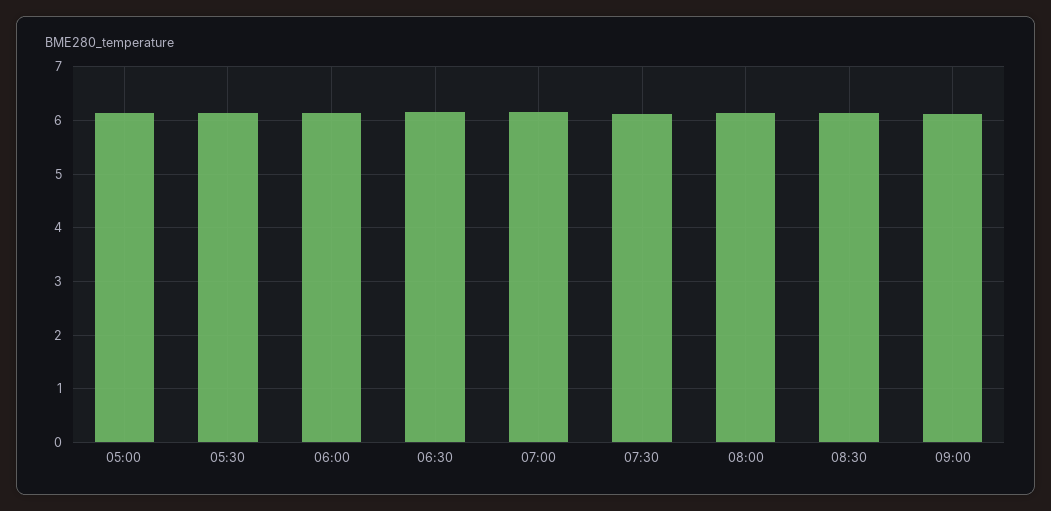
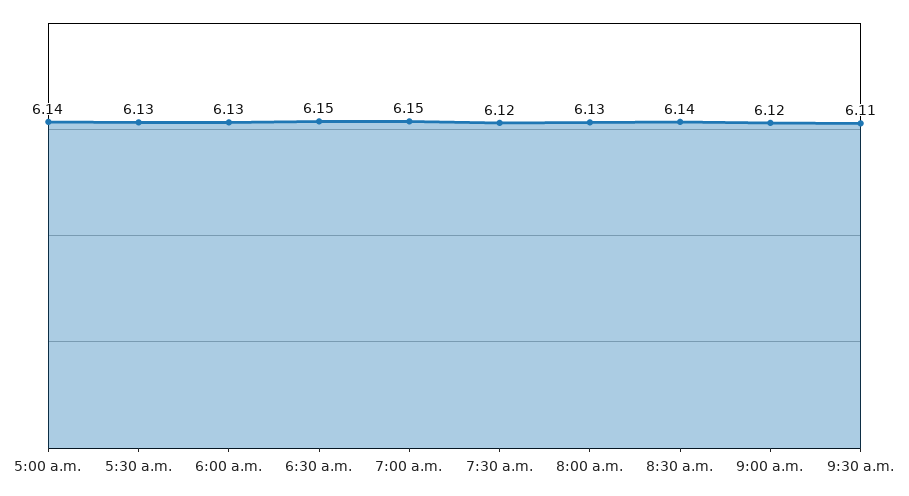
9:30 a.m.: none -> 6.11

